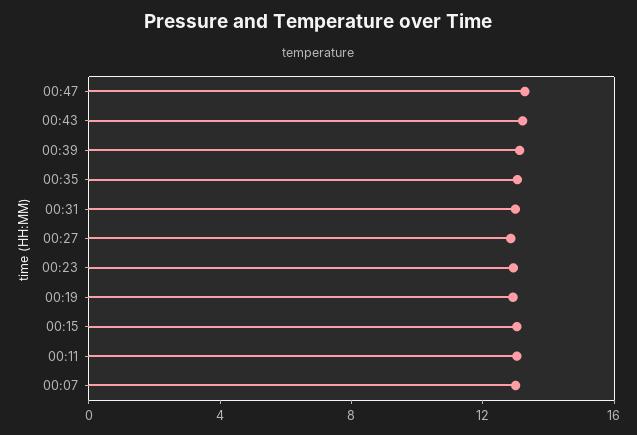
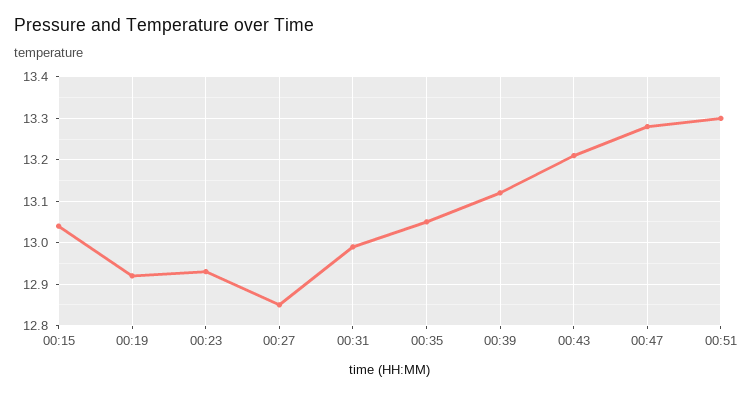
00:11: 13 -> none
00:07: 13 -> none
00:51: none -> 13.3

